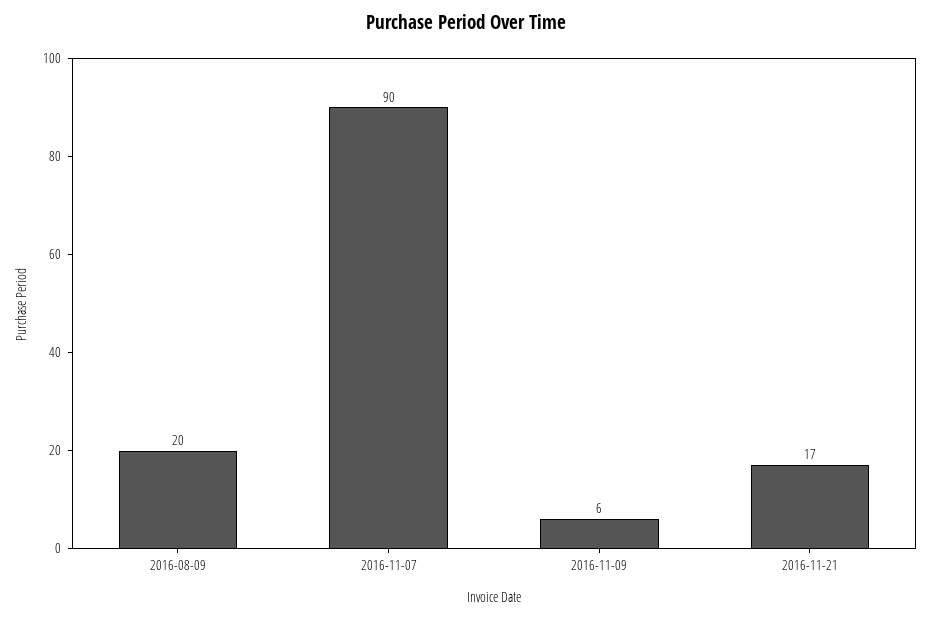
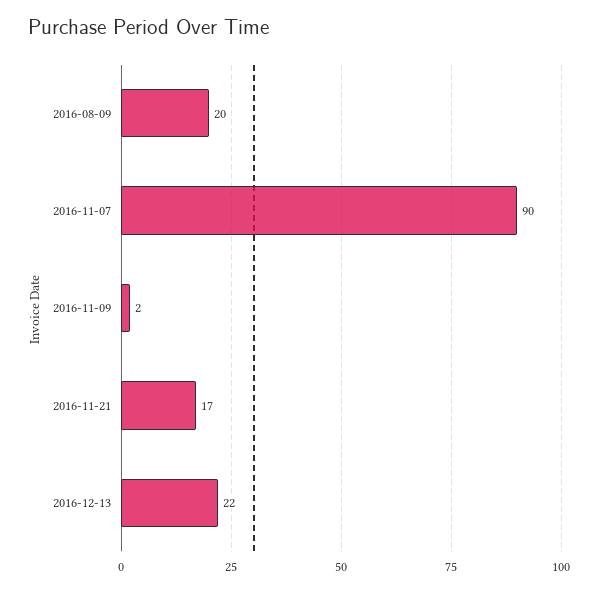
2016-11-09: 6 -> 2
2016-12-13: none -> 22

